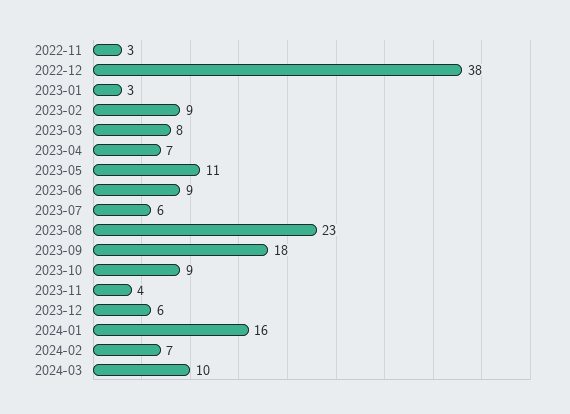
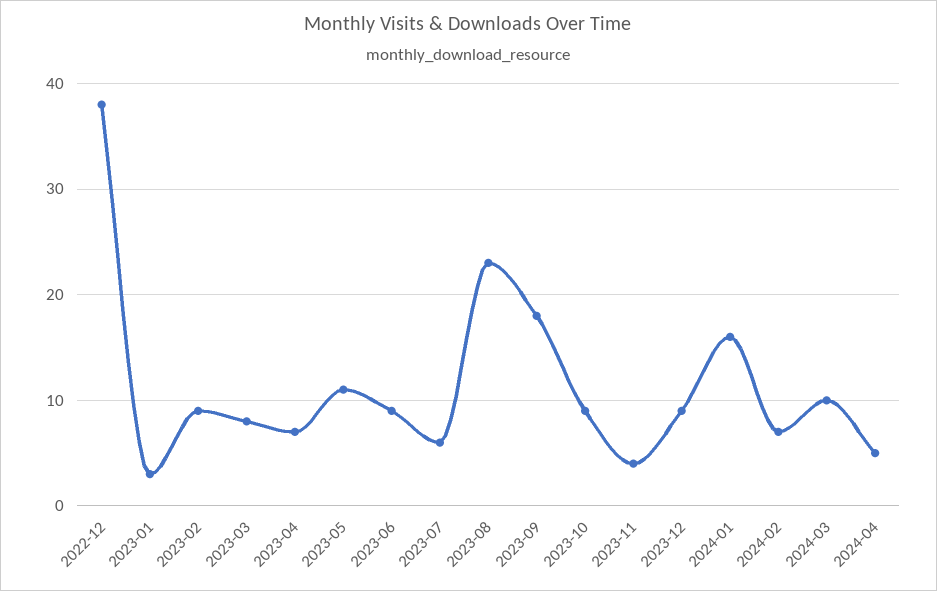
2022-11: 3 -> none
2023-12: 6 -> 9
2024-04: none -> 5

